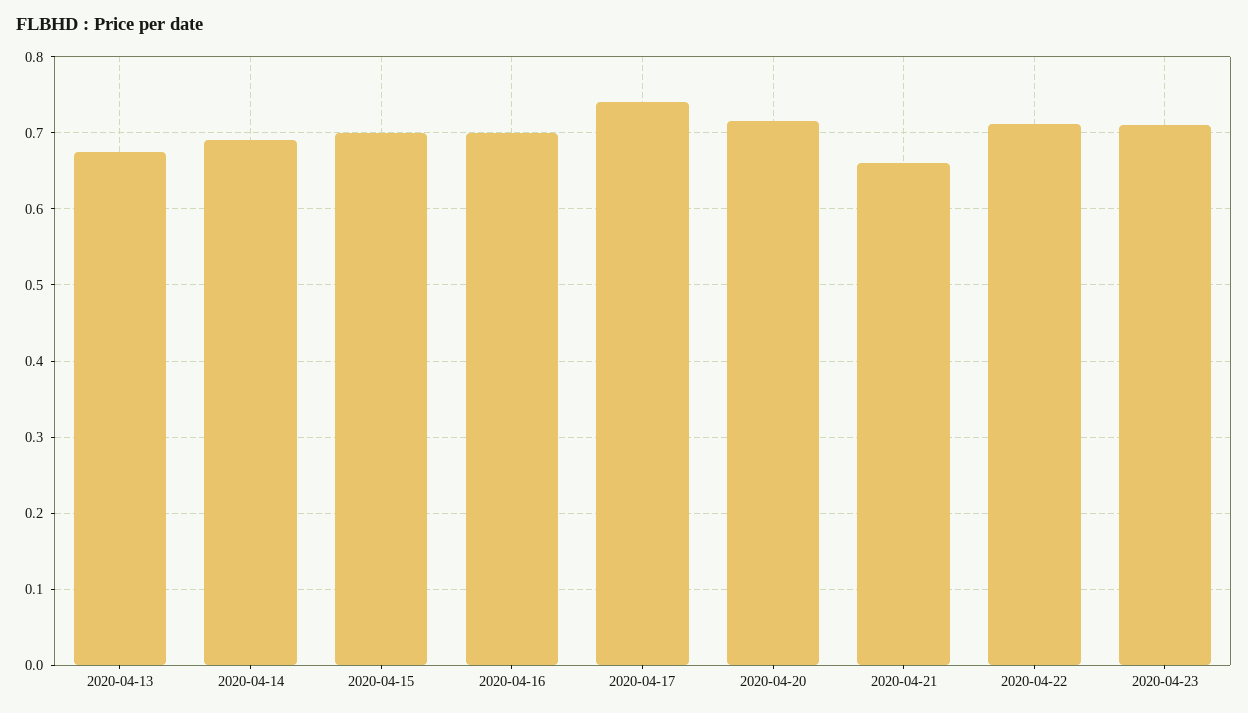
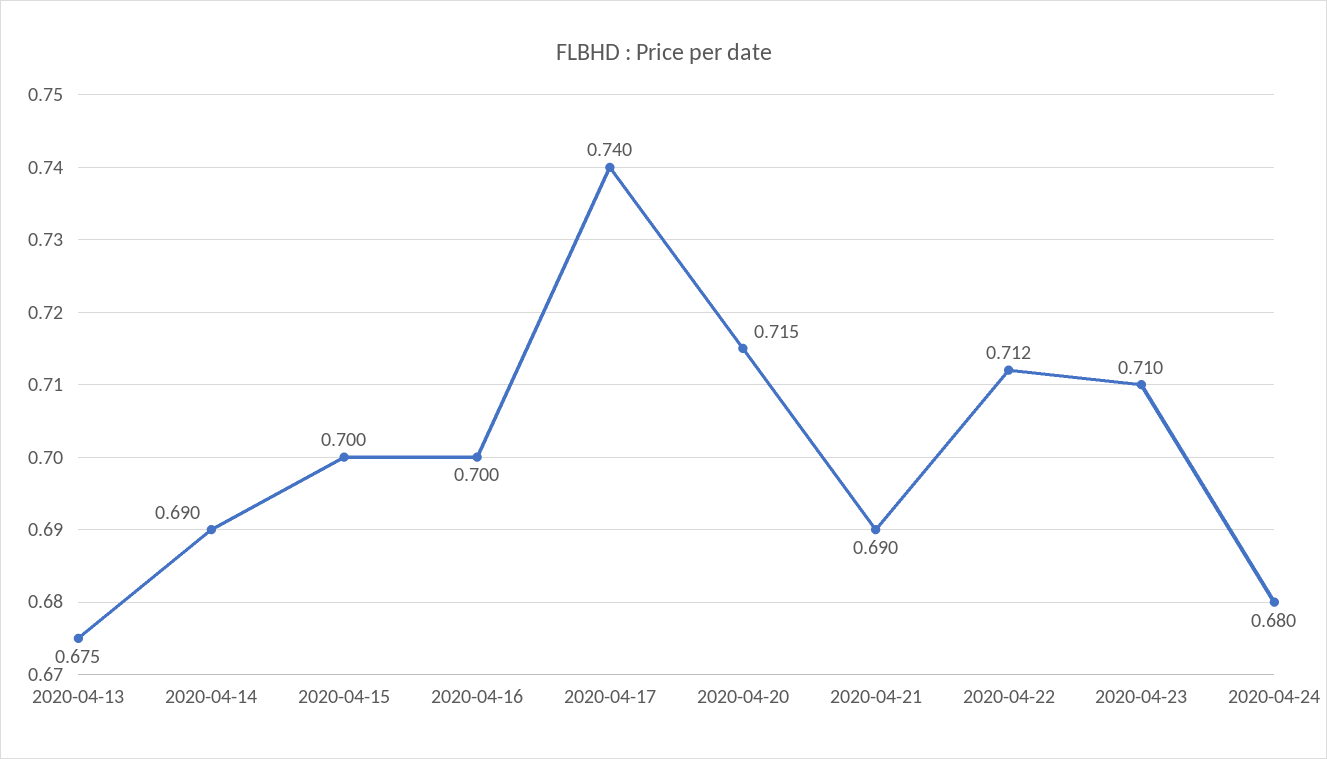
2020-04-21: 0.66 -> 0.69
2020-04-24: none -> 0.68

